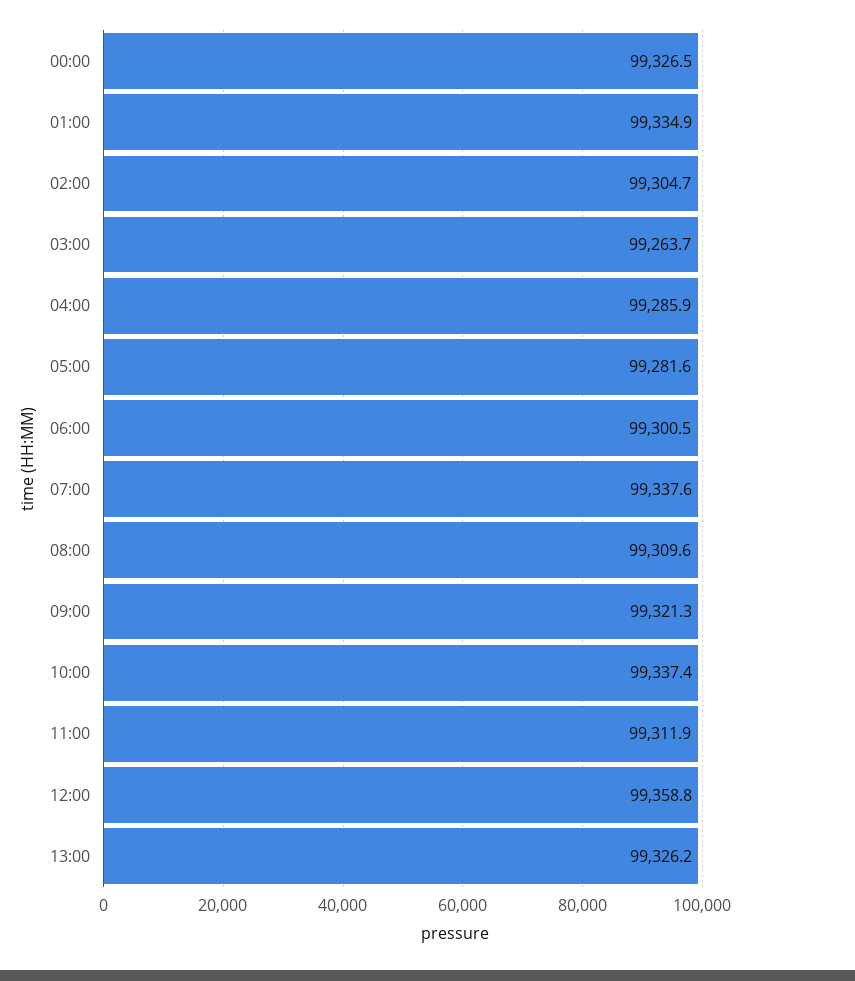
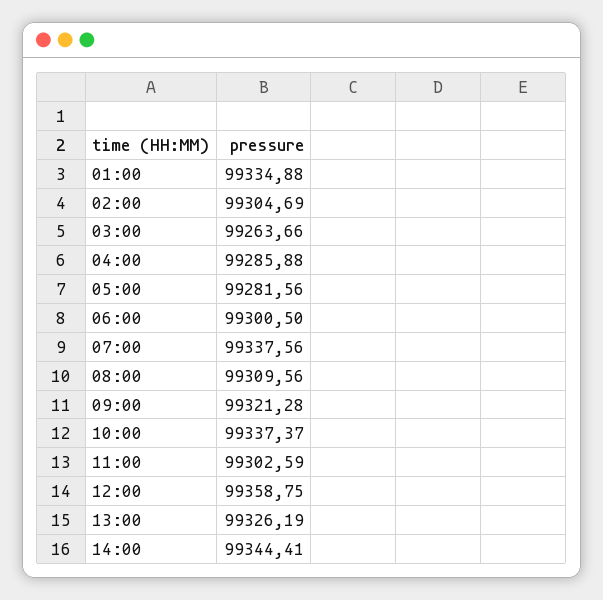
00:00: 99326.5 -> none
11:00: 99311.9 -> 99302.59
14:00: none -> 99344.41

